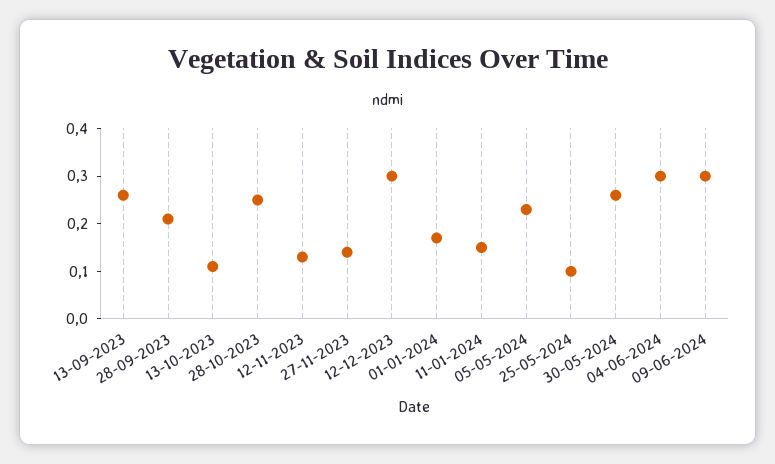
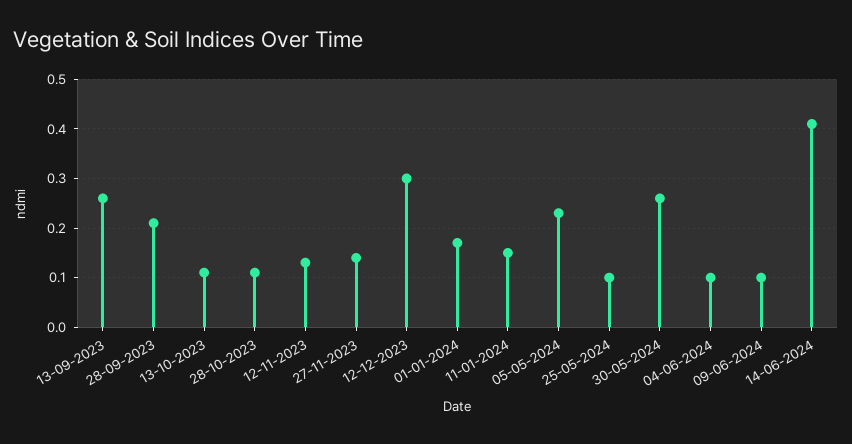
28-10-2023: 0.25 -> 0.1
04-06-2024: 0.3 -> 0.1
09-06-2024: 0.3 -> 0.1
14-06-2024: none -> 0.4

